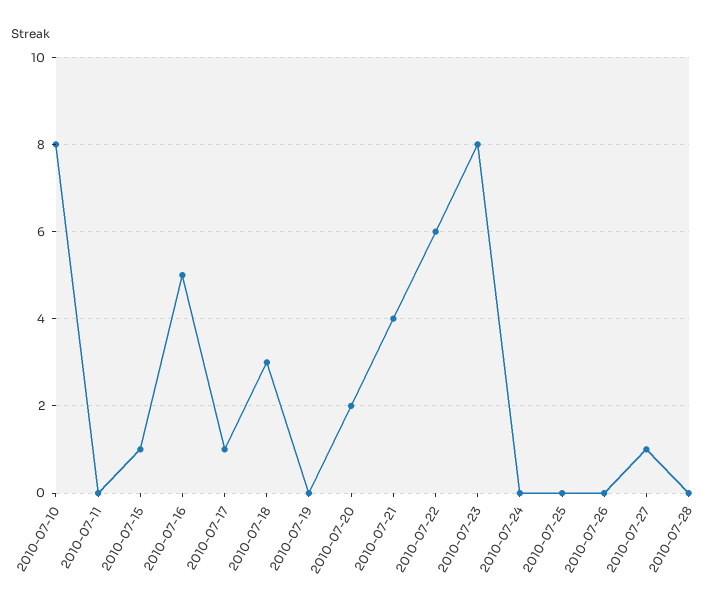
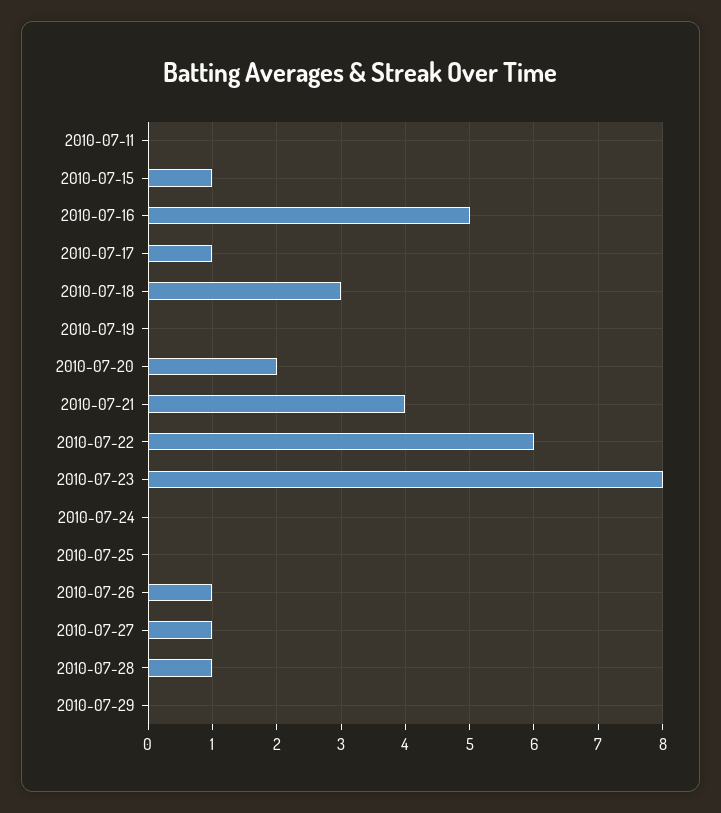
2010-07-10: 8 -> none
2010-07-26: 0 -> 1
2010-07-28: 0 -> 1
2010-07-29: none -> 0

